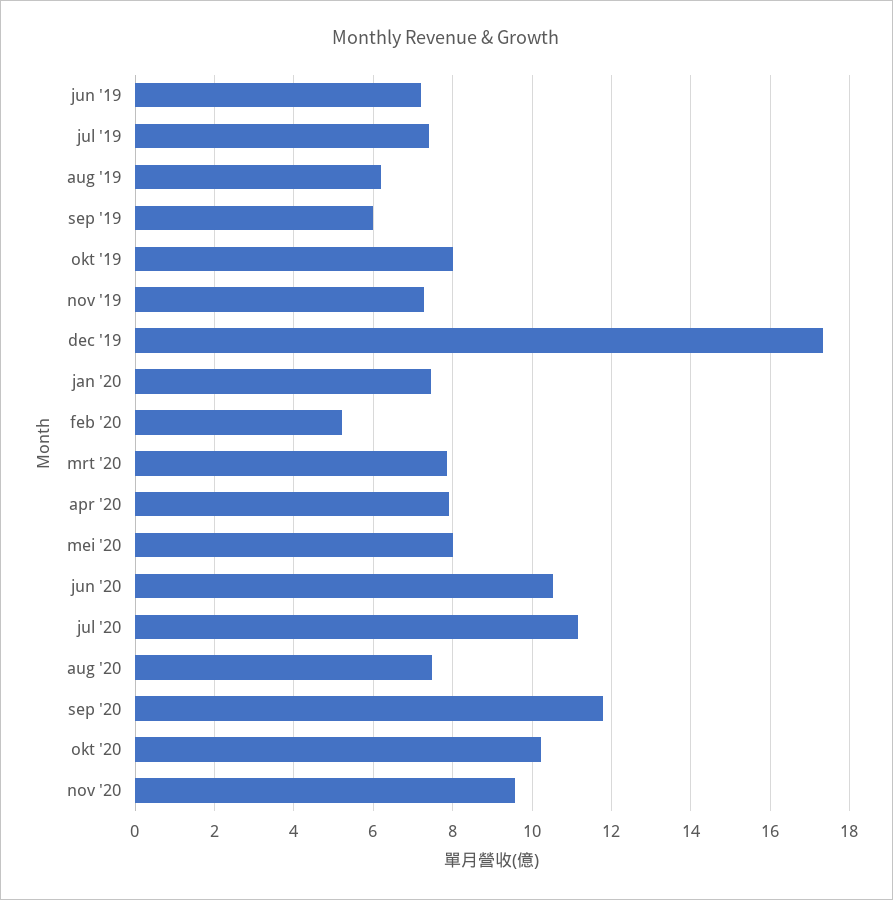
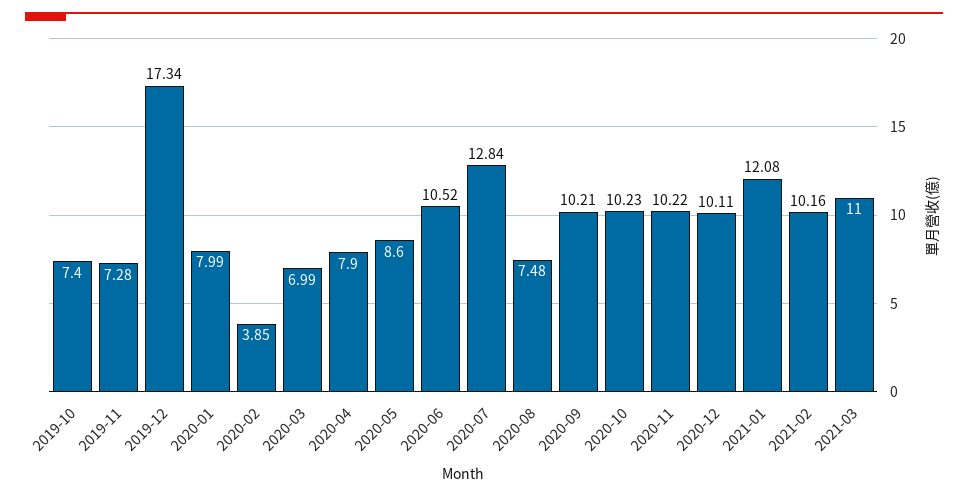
jun '19: 7.2 -> none
jul '19: 7.4 -> none
aug '19: 6.2 -> none
sep '19: 6 -> none
okt '19: 8 -> 7.4
jan '20: 7.4 -> 7.99
feb '20: 5.2 -> 3.85
mrt '20: 7.8 -> 6.99
mei '20: 8 -> 8.6
jul '20: 11.2 -> 12.84
sep '20: 11.8 -> 10.21
nov '20: 9.6 -> 10.22
2020-12: none -> 10.11
2021-01: none -> 12.08
2021-02: none -> 10.16
2021-03: none -> 11

